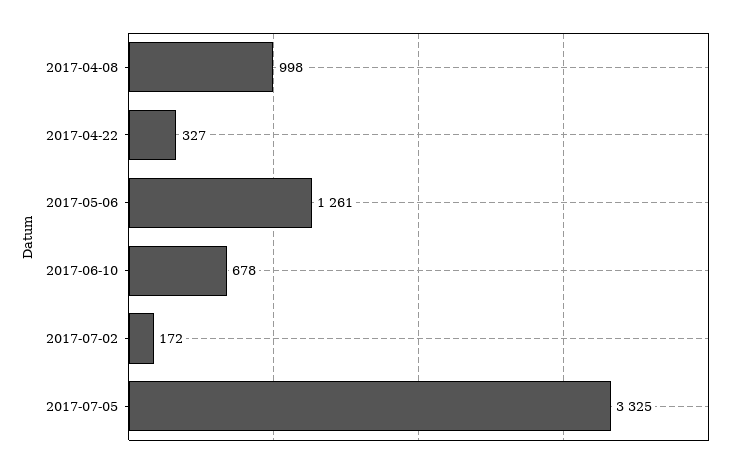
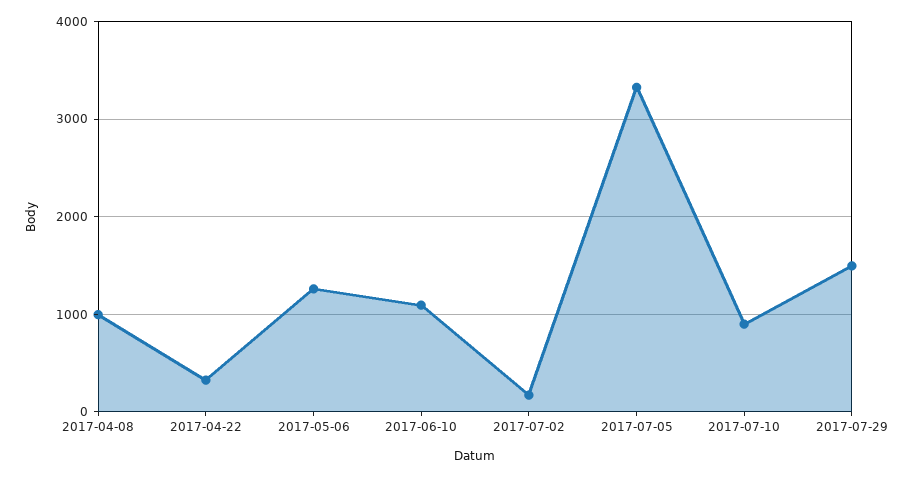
2017-06-10: 678 -> 1100
2017-07-10: none -> 900
2017-07-29: none -> 1500

